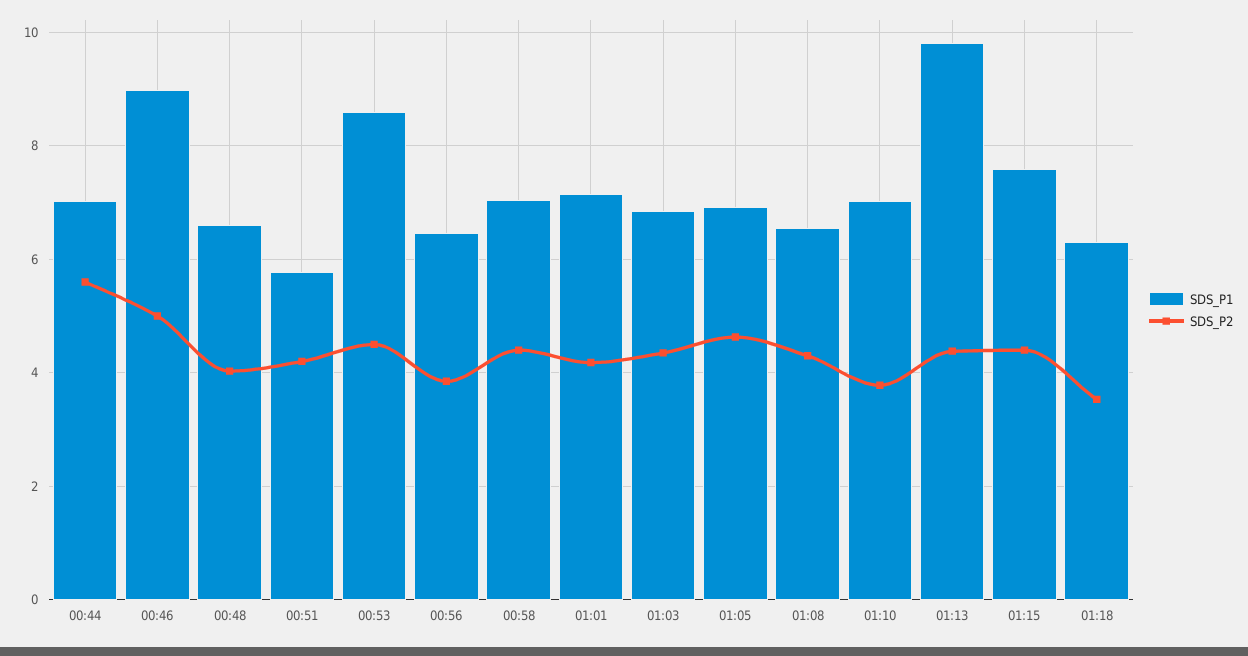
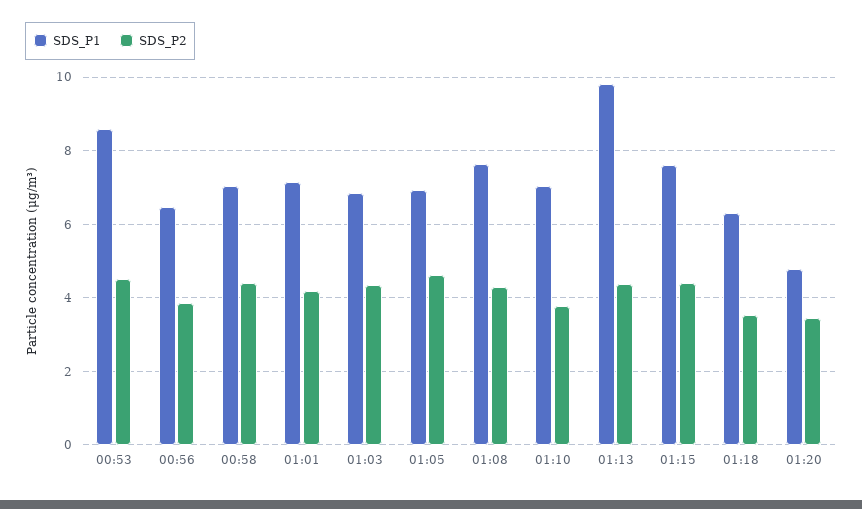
SDS_P1, 00:44: 7 -> none
SDS_P2, 00:44: 5.6 -> none
SDS_P1, 00:46: 9 -> none
SDS_P2, 00:46: 5 -> none
SDS_P1, 00:48: 6.6 -> none
SDS_P2, 00:48: 4 -> none
SDS_P1, 00:51: 5.8 -> none
SDS_P2, 00:51: 4.2 -> none
SDS_P1, 01:08: 6.6 -> 7.6
SDS_P1, 01:20: none -> 4.8
SDS_P2, 01:20: none -> 3.4

